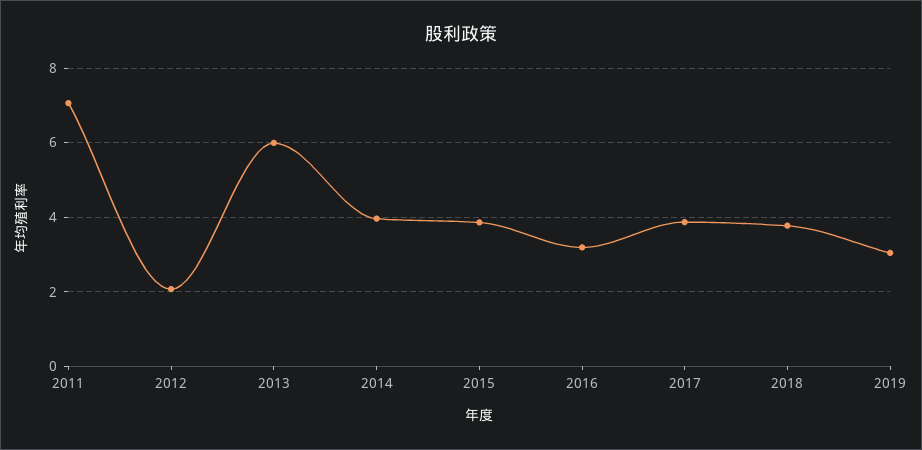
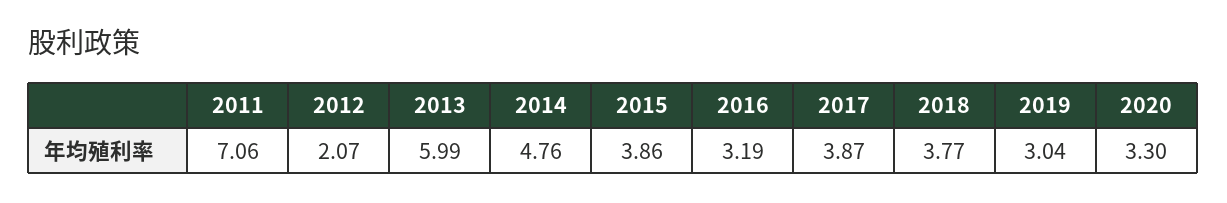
2014: 4 -> 4.76
2020: none -> 3.3

